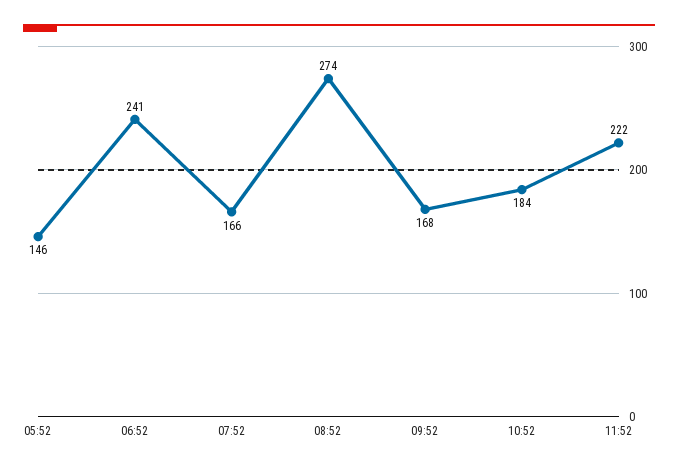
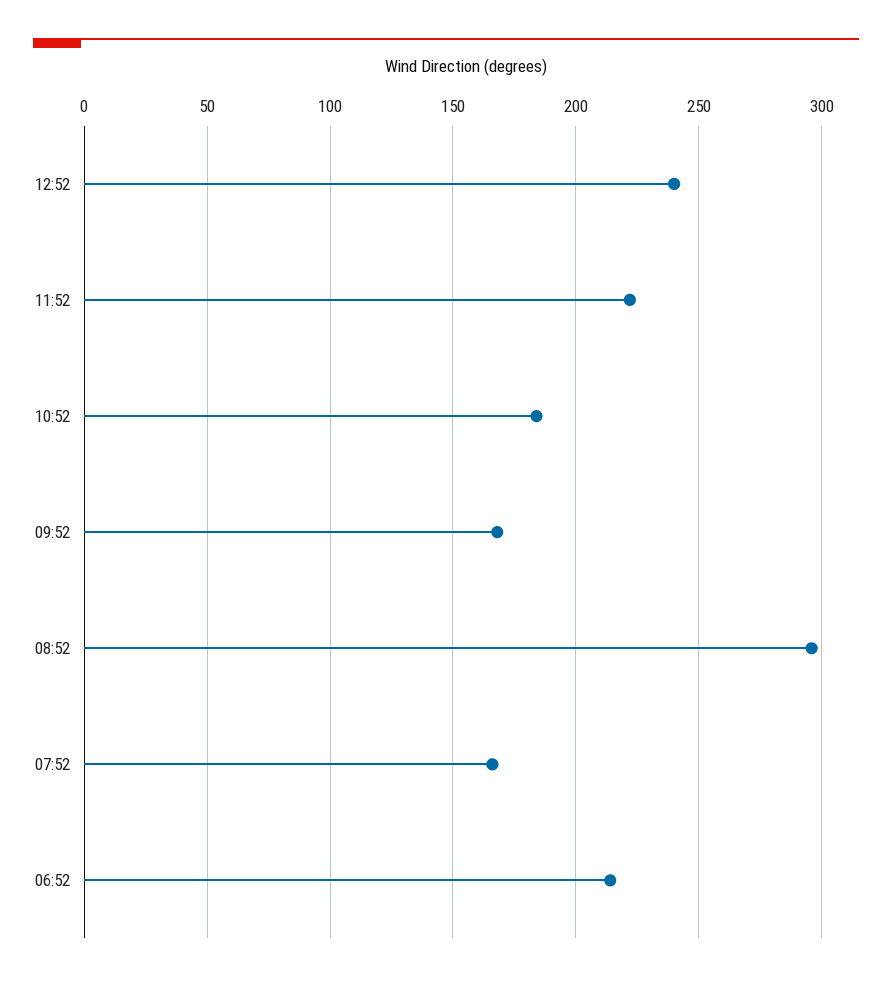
05:52: 146 -> none
06:52: 241 -> 215
08:52: 274 -> 295
12:52: none -> 240

